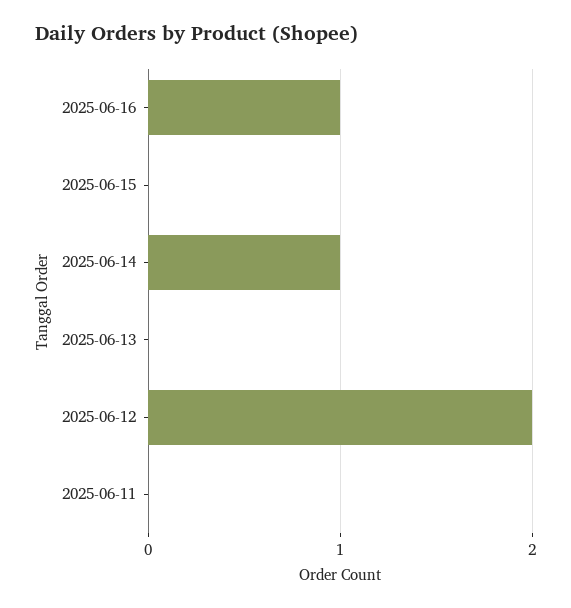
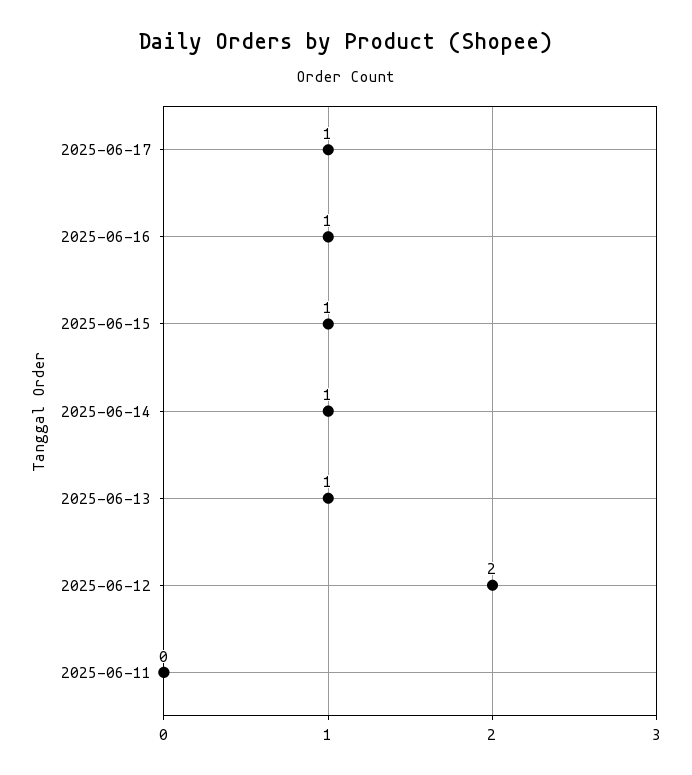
2025-06-15: 0 -> 1
2025-06-13: 0 -> 1
2025-06-17: none -> 1

